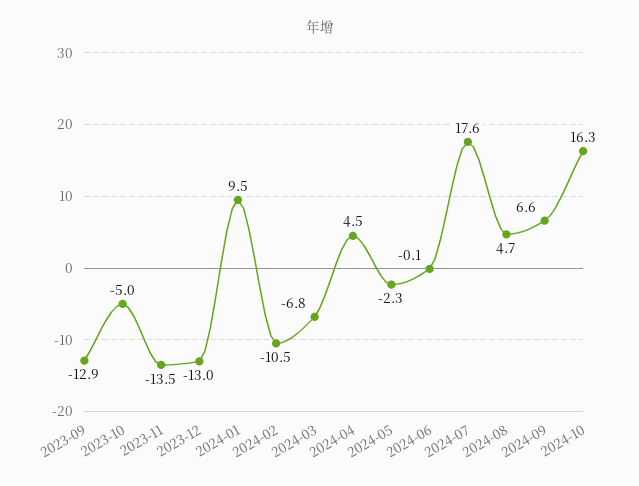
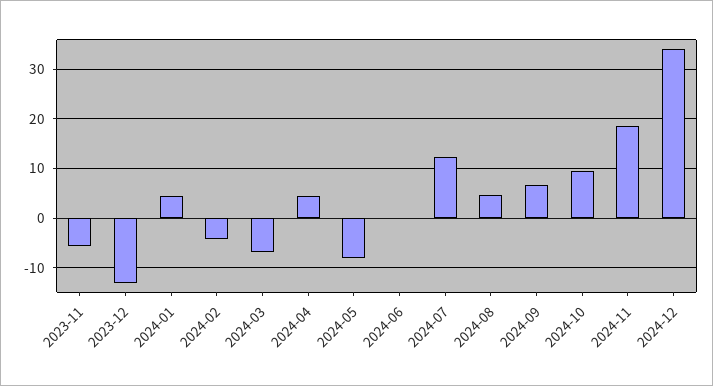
2023-09: -12.9 -> none
2023-10: -5 -> none
2023-11: -13.5 -> -6
2024-01: 9.5 -> 4
2024-02: -10.5 -> -4
2024-05: -2.3 -> -8
2024-07: 17.6 -> 12
2024-10: 16.3 -> 10
2024-11: none -> 18
2024-12: none -> 34

